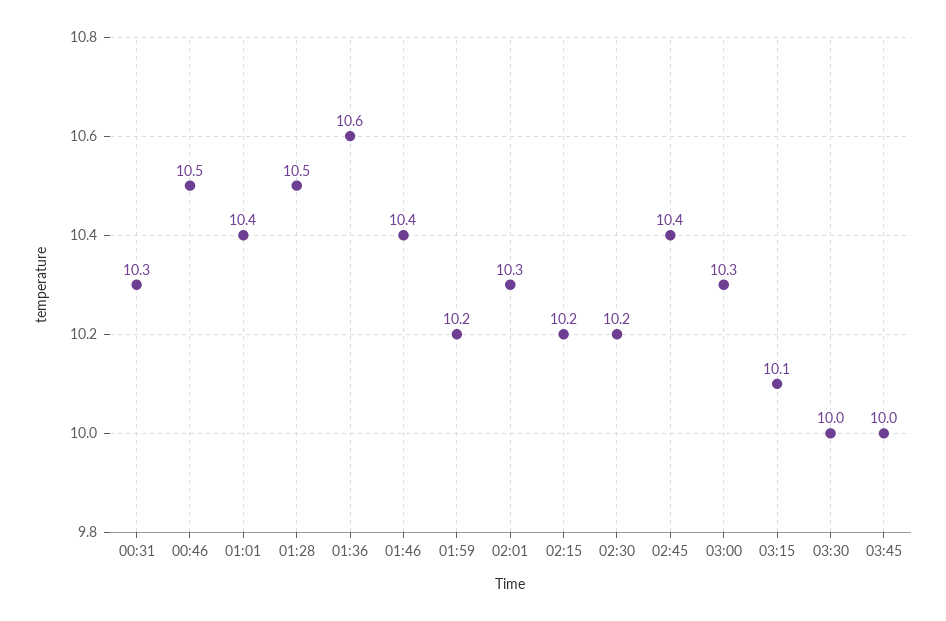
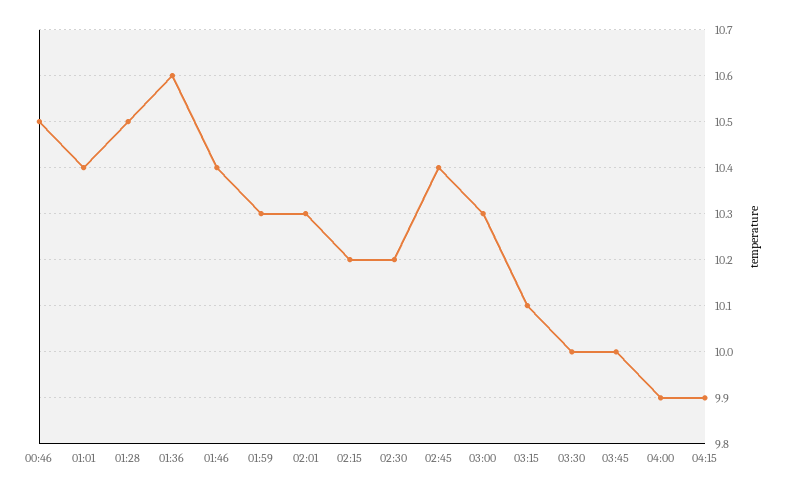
00:31: 10.3 -> none
01:59: 10.2 -> 10.3
04:00: none -> 9.9
04:15: none -> 9.9

